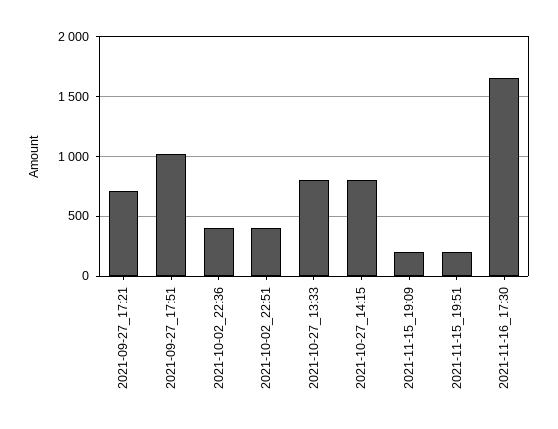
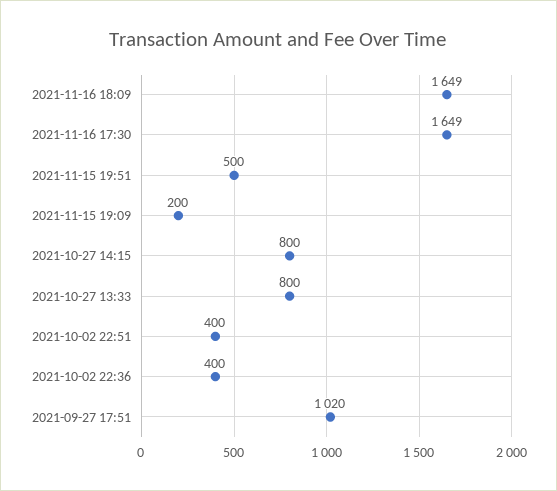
2021-09-27_17:21: 700 -> none
2021-11-15_19:51: 200 -> 500
2021-11-16 18:09: none -> 1649

